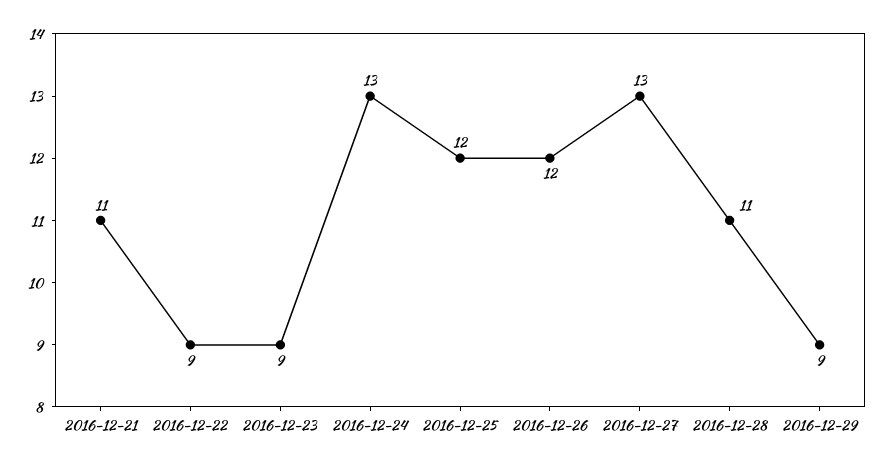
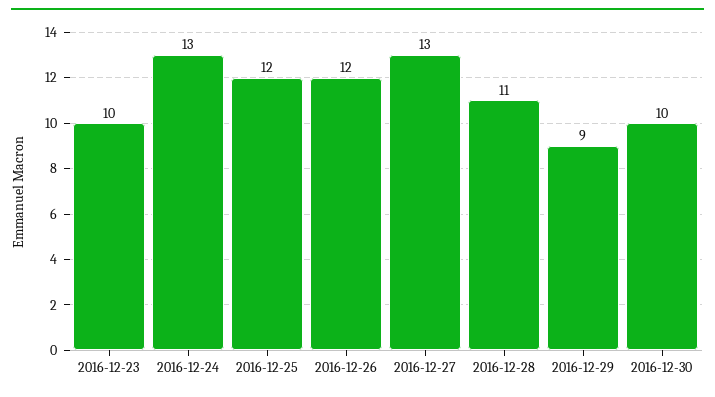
2016-12-21: 11 -> none
2016-12-22: 9 -> none
2016-12-23: 9 -> 10
2016-12-30: none -> 10

